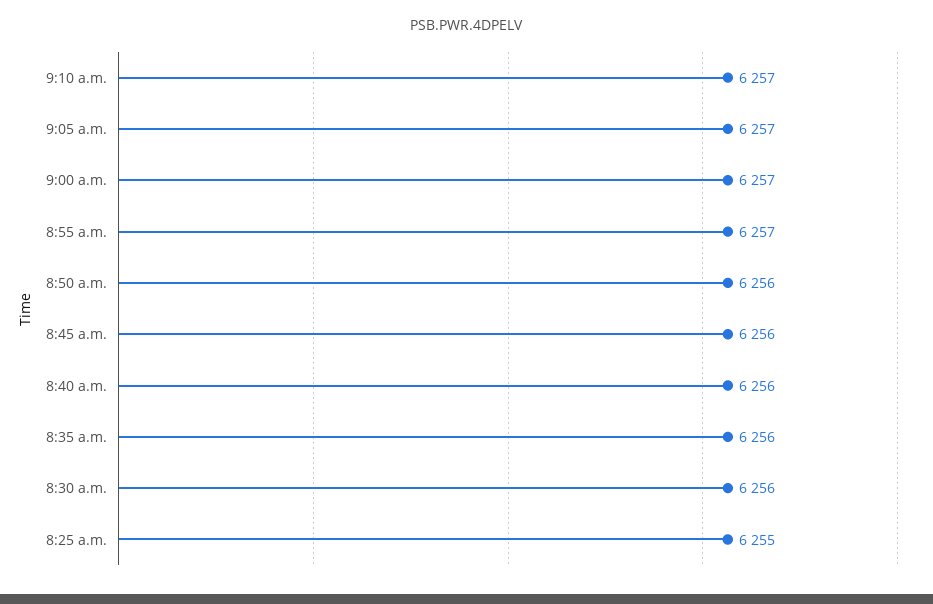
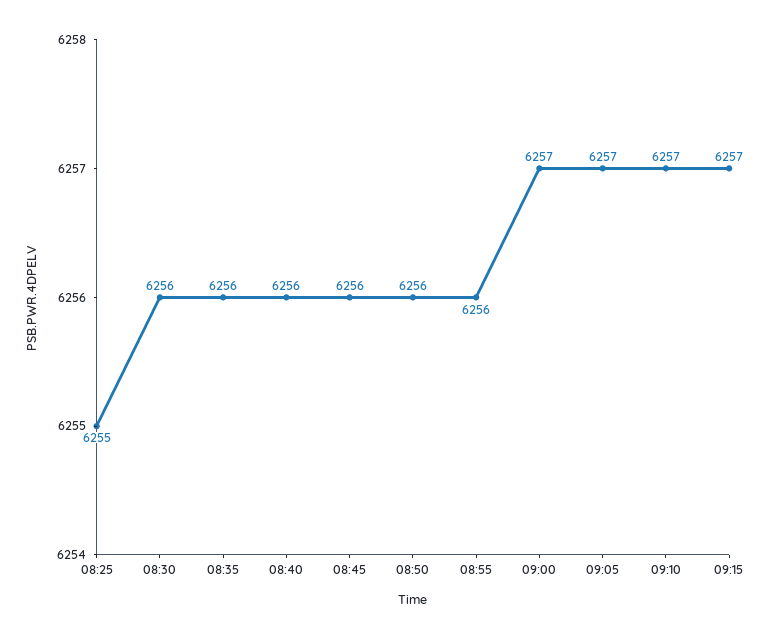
8:55 a.m.: 6257 -> 6256
09:15: none -> 6257

